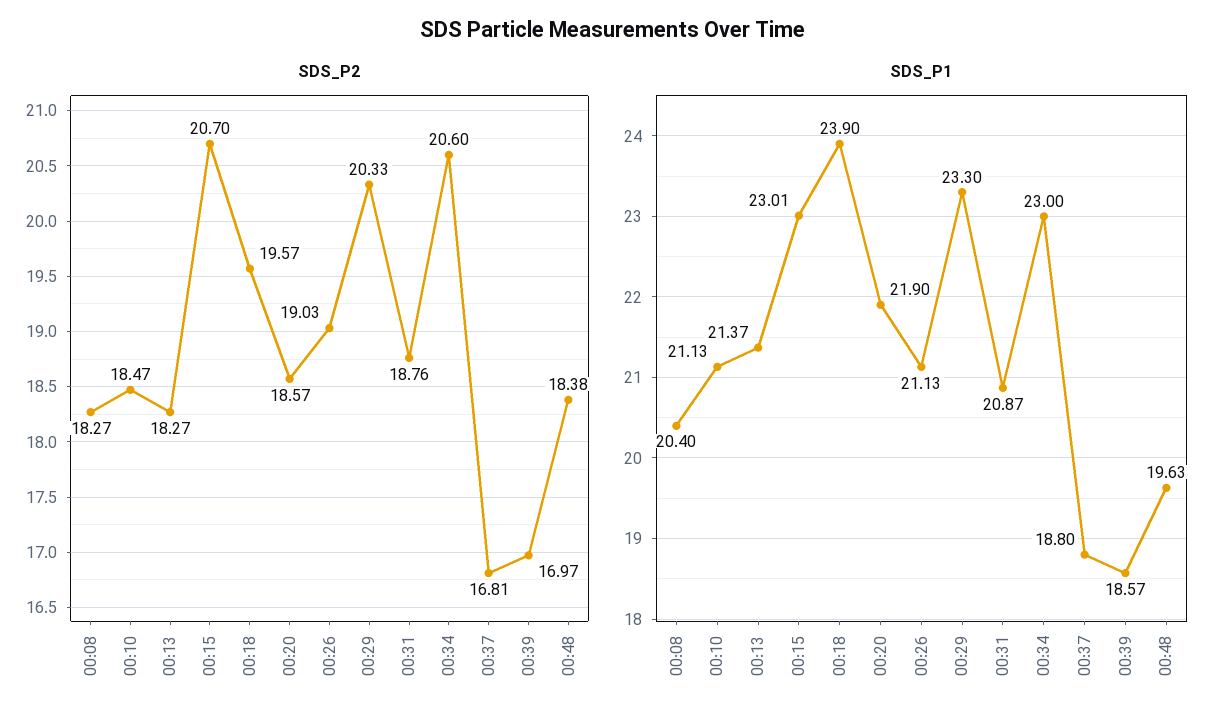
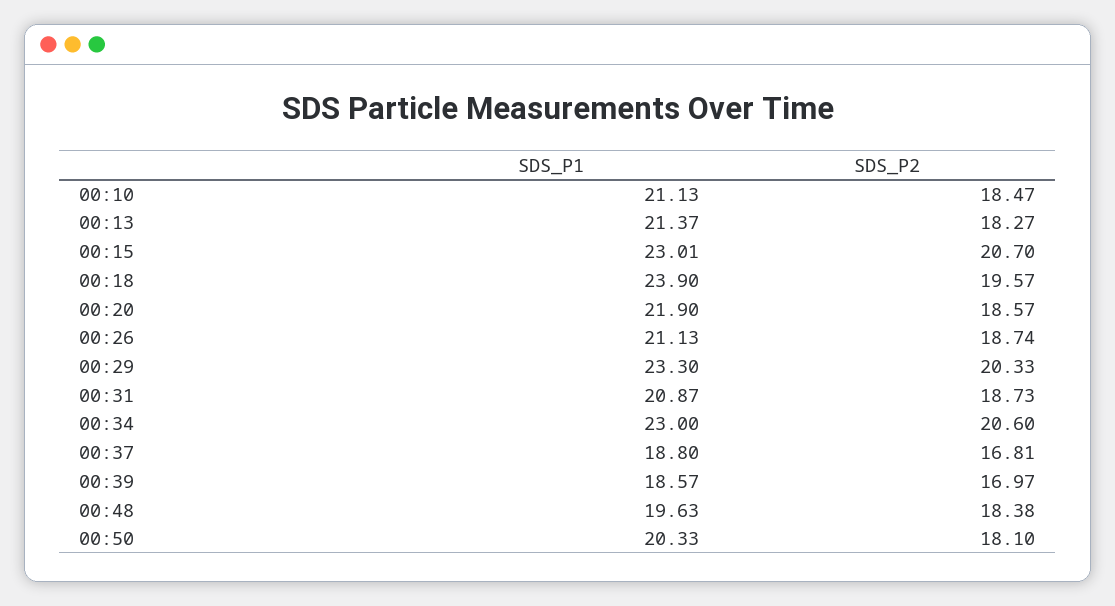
SDS_P2, 00:08: 18.27 -> none
SDS_P2, 00:26: 19.03 -> 18.74
SDS_P2, 00:31: 18.76 -> 18.73
SDS_P1, 00:08: 20.4 -> none
SDS_P1, 00:50: none -> 20.33
SDS_P2, 00:50: none -> 18.1

